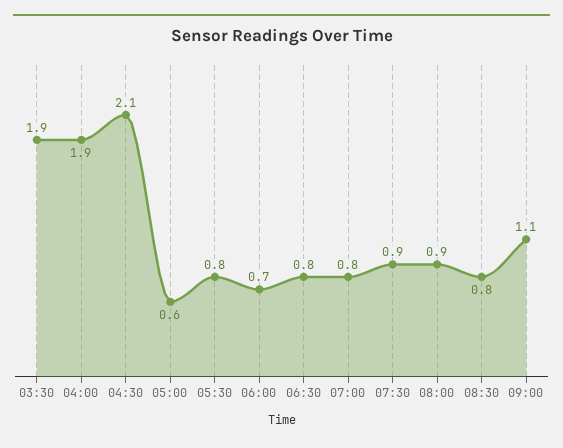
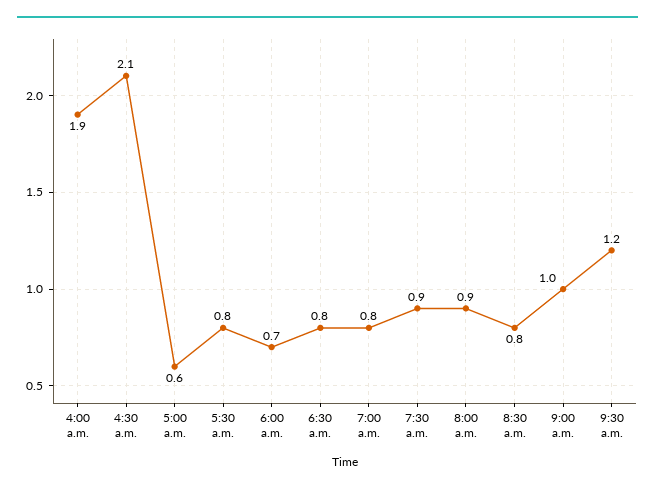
03:30: 1.9 -> none
09:00: 1.1 -> 1
9:30 a.m.: none -> 1.2

